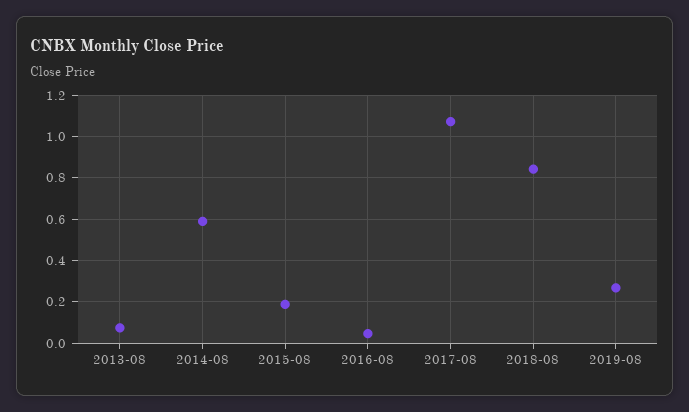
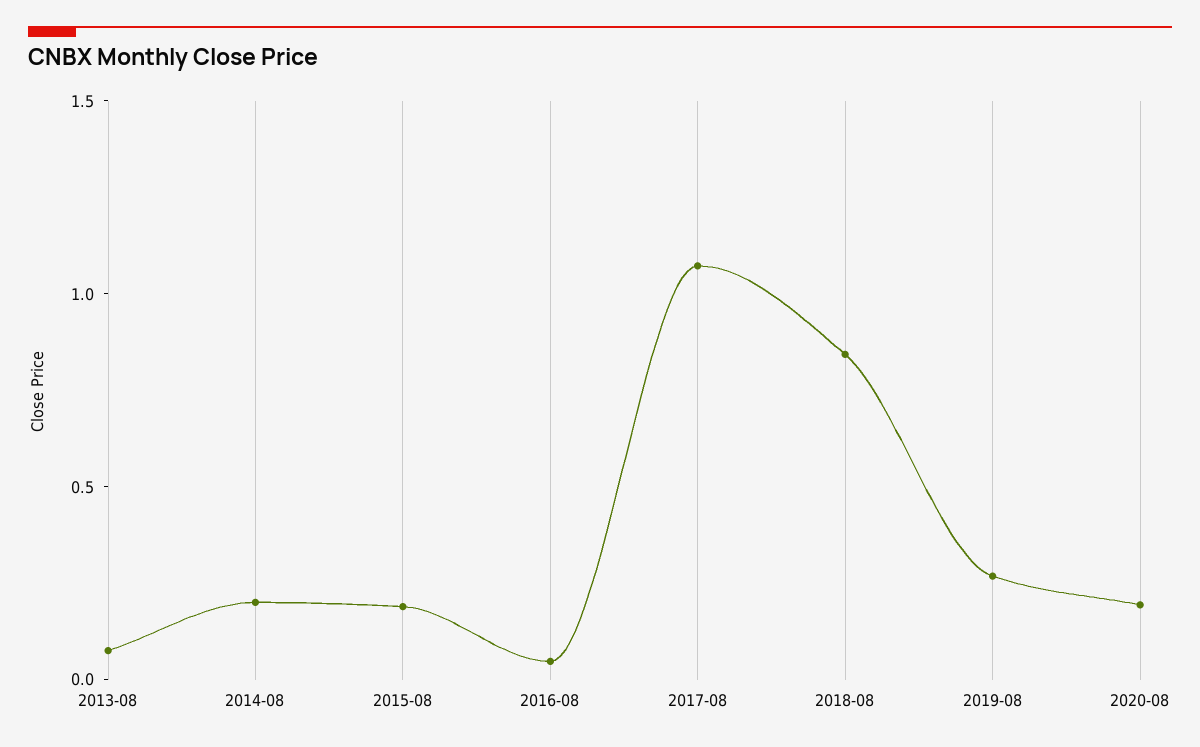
2014-08: 0.6 -> 0.2
2020-08: none -> 0.2

